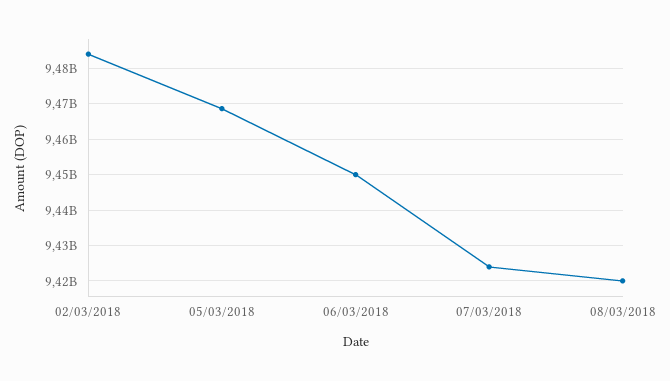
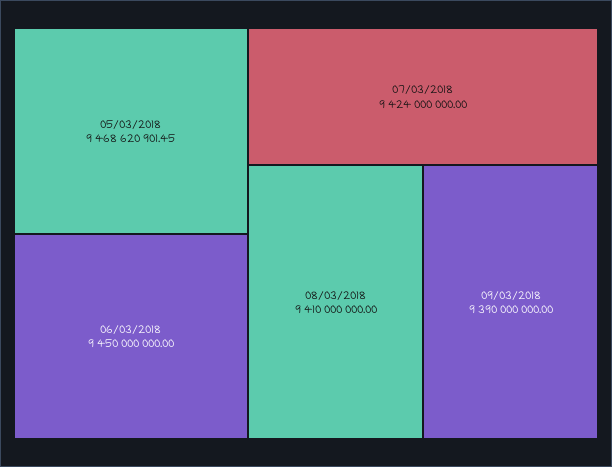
02/03/2018: 9484000000 -> none
08/03/2018: 9420000000 -> 9410000000
09/03/2018: none -> 9390000000

